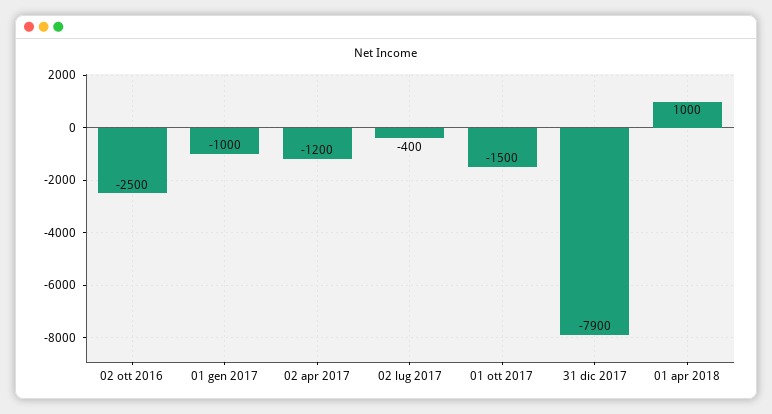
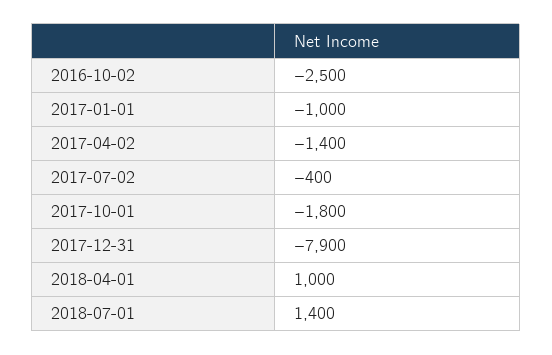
02 apr 2017: -1200 -> -1400
01 ott 2017: -1500 -> -1800
2018-07-01: none -> 1400

